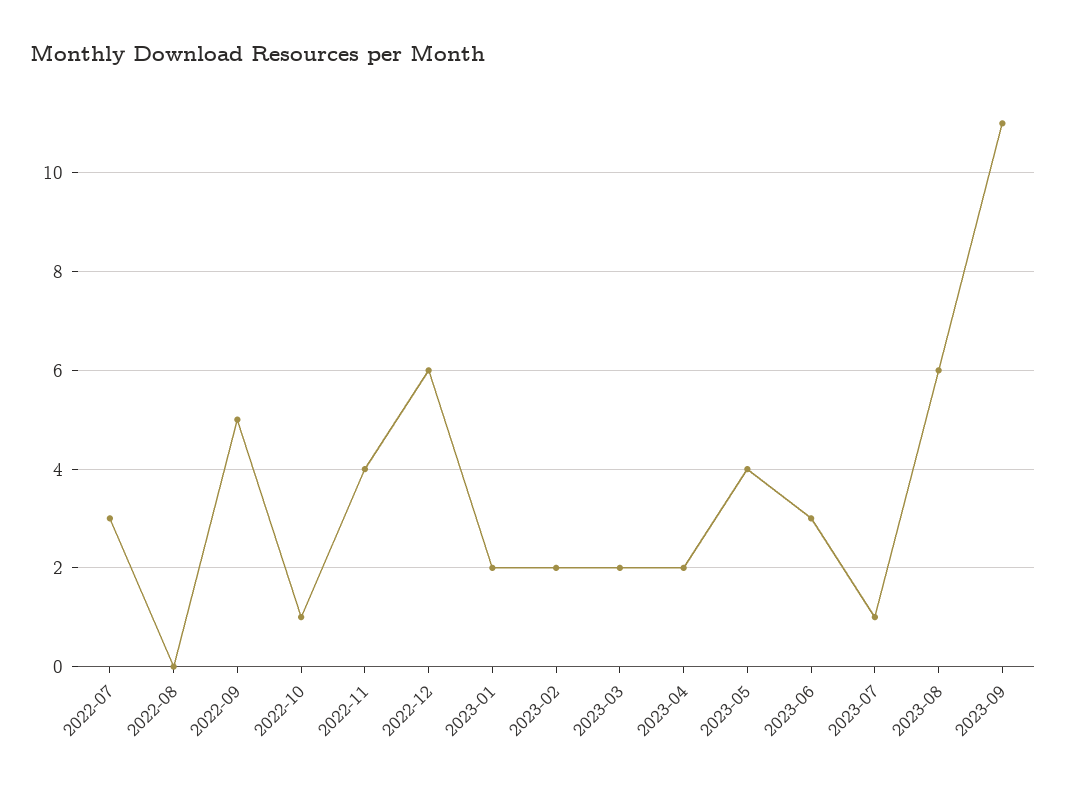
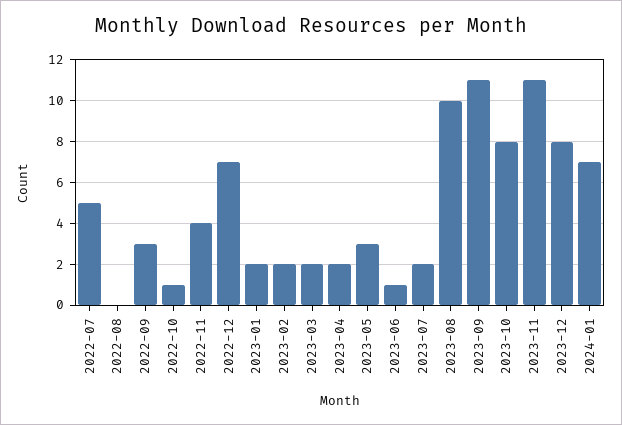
2022-07: 3 -> 5
2022-09: 5 -> 3
2022-12: 6 -> 7
2023-05: 4 -> 3
2023-06: 3 -> 1
2023-07: 1 -> 2
2023-08: 6 -> 10
2023-10: none -> 8
2023-11: none -> 11
2023-12: none -> 8
2024-01: none -> 7

